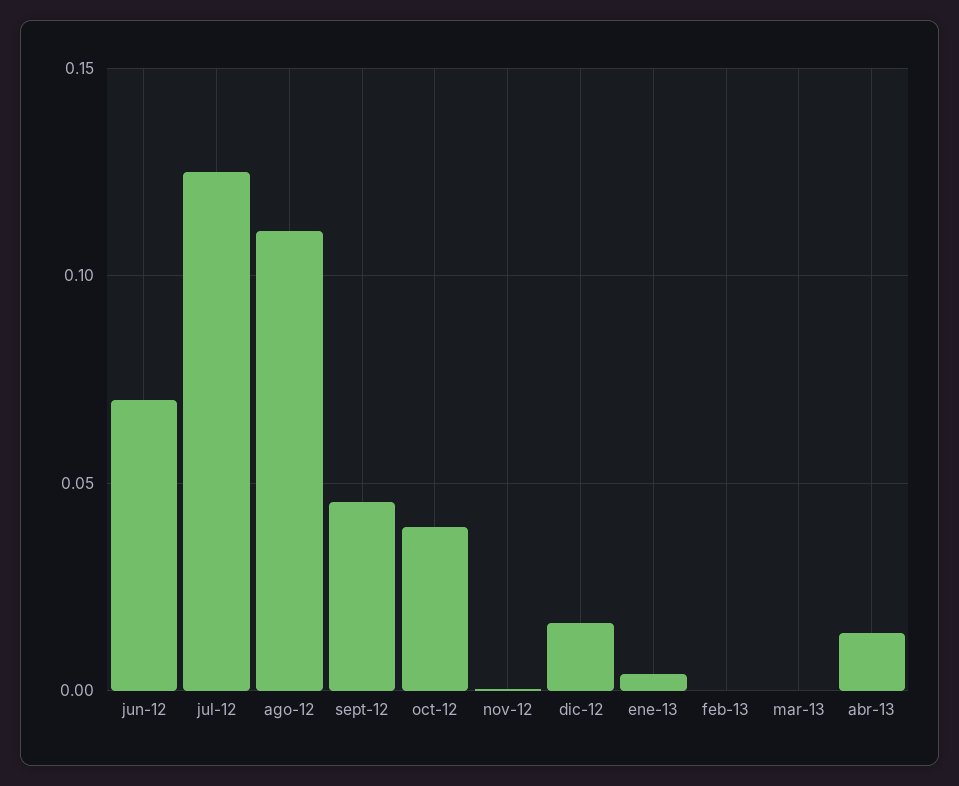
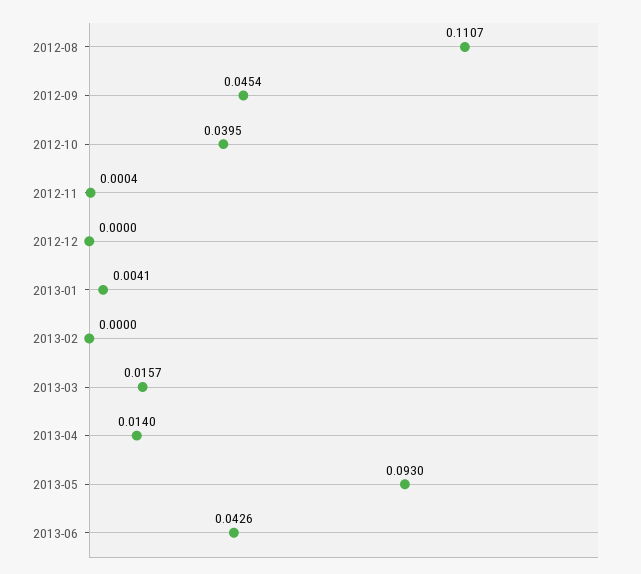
jun-12: 0.07 -> none
jul-12: 0.125 -> none
dic-12: 0.015 -> 0
mar-13: 0 -> 0.0157
2013-05: none -> 0.093
2013-06: none -> 0.0426

